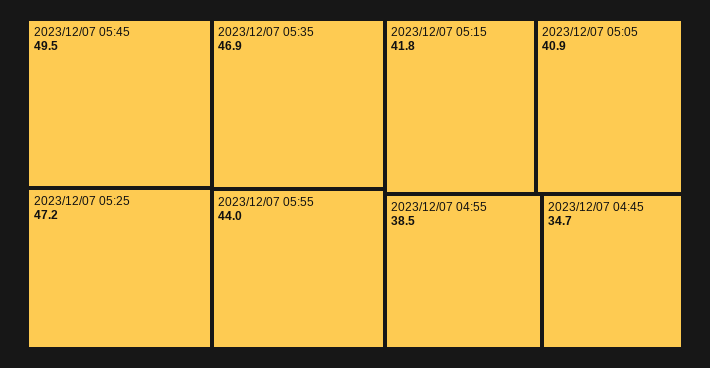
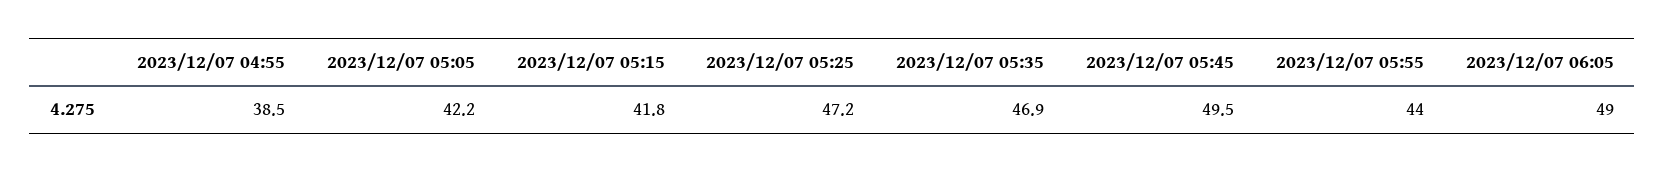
2023/12/07 05:05: 40.9 -> 42.2
2023/12/07 04:45: 34.7 -> none
2023/12/07 06:05: none -> 49

